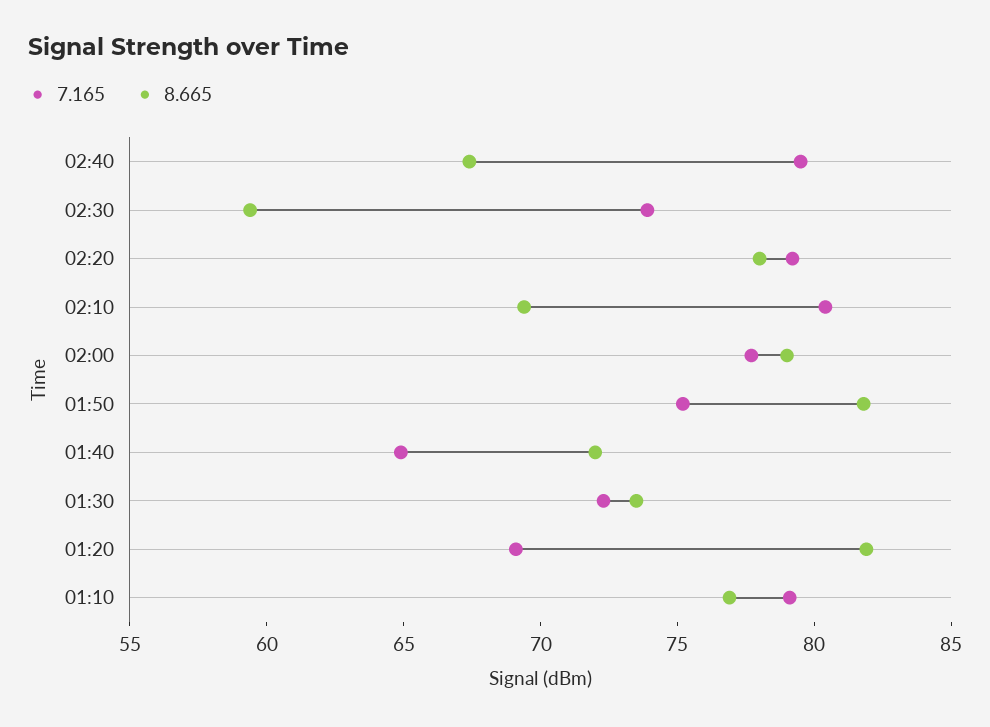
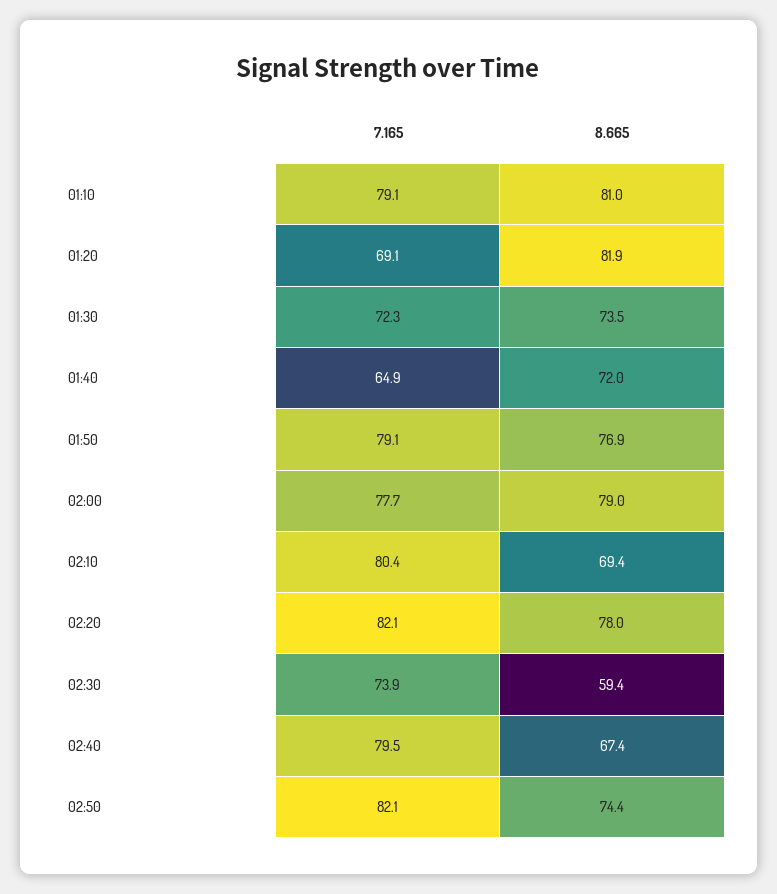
7.165, 02:20: 79 -> 82.1
7.165, 01:50: 75 -> 79.1
8.665, 01:50: 82 -> 76.9
8.665, 01:10: 77 -> 81
7.165, 02:50: none -> 82.1
8.665, 02:50: none -> 74.4

